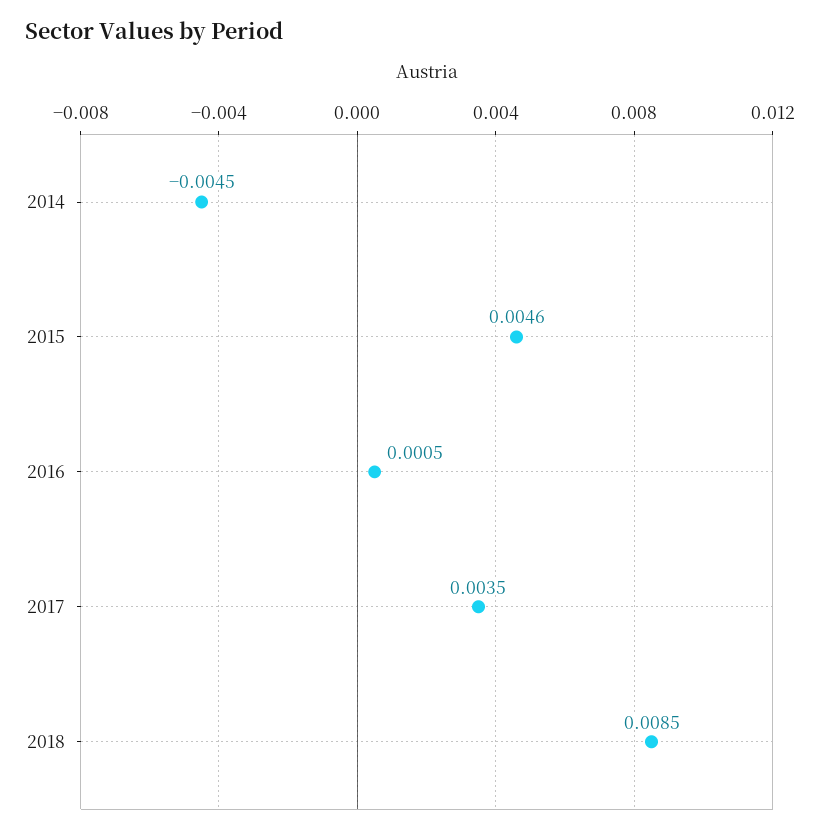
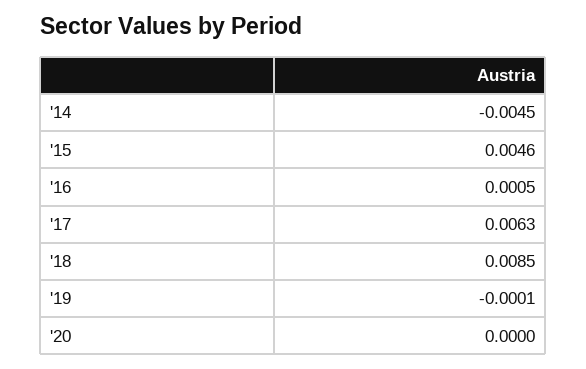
2017: 0.0035 -> 0.0063
'19: none -> -0.0001
'20: none -> 0

